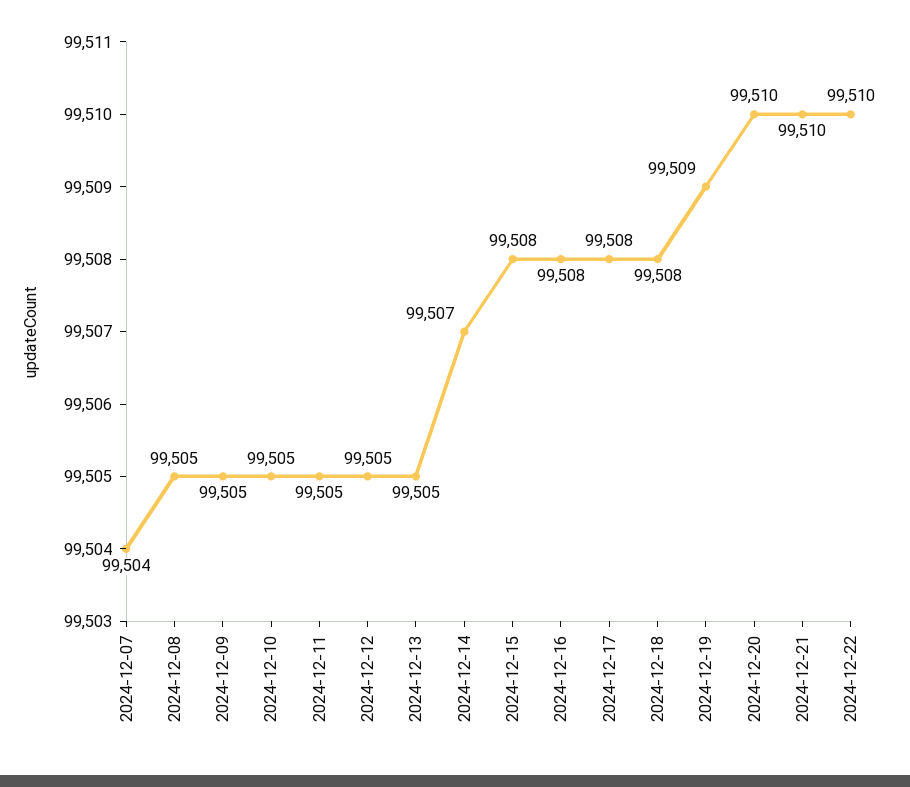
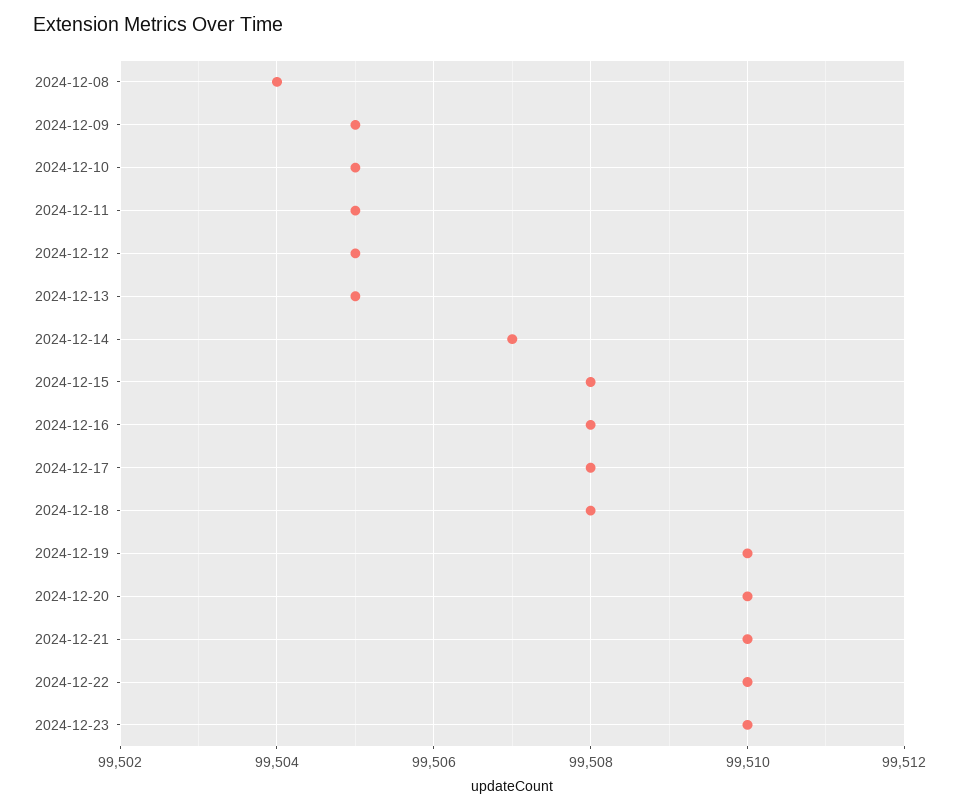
2024-12-07: 99504 -> none
2024-12-08: 99505 -> 99504
2024-12-19: 99509 -> 99510
2024-12-23: none -> 99510

